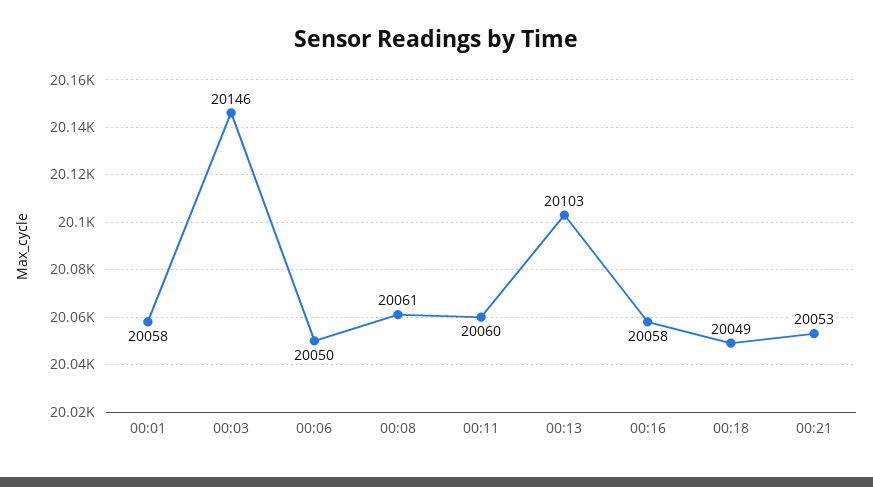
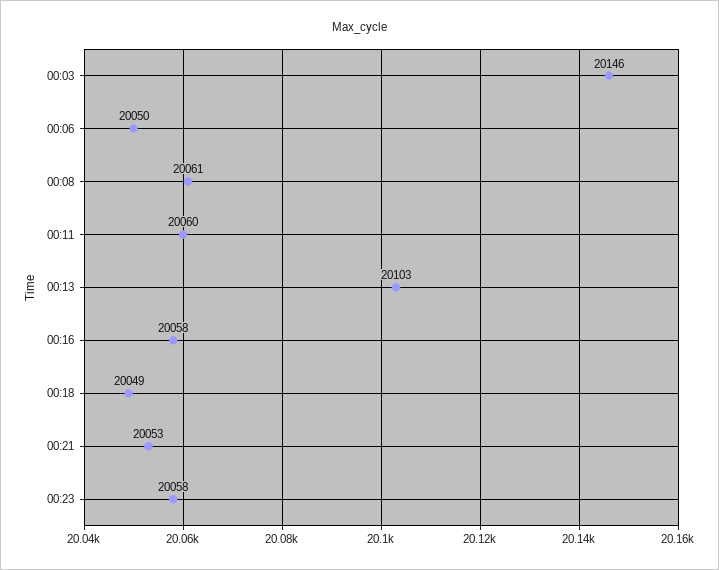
00:01: 20058 -> none
00:23: none -> 20058

